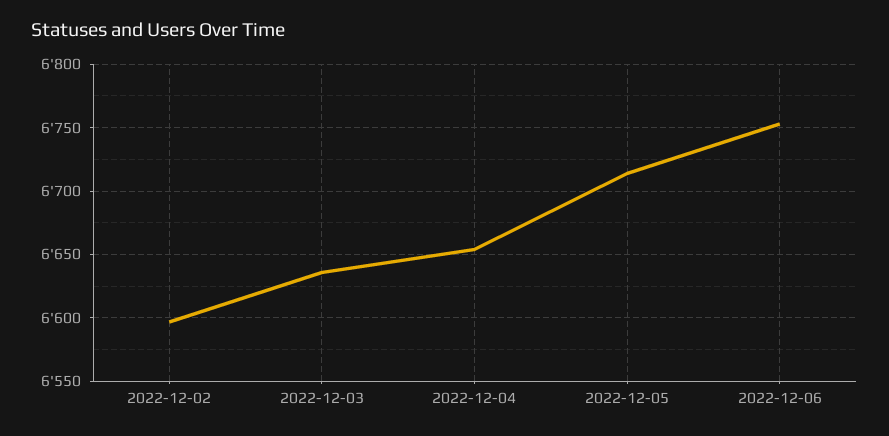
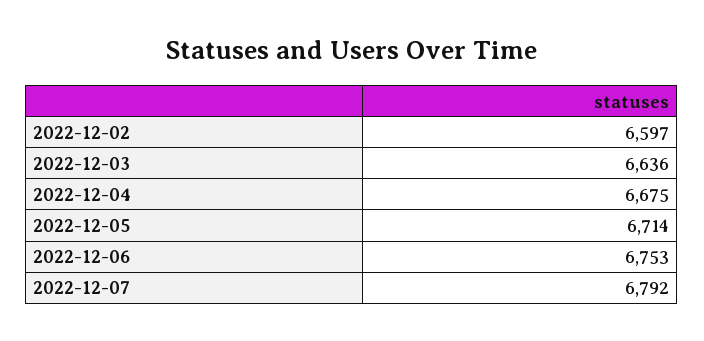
2022-12-04: 6655 -> 6675
2022-12-07: none -> 6792

